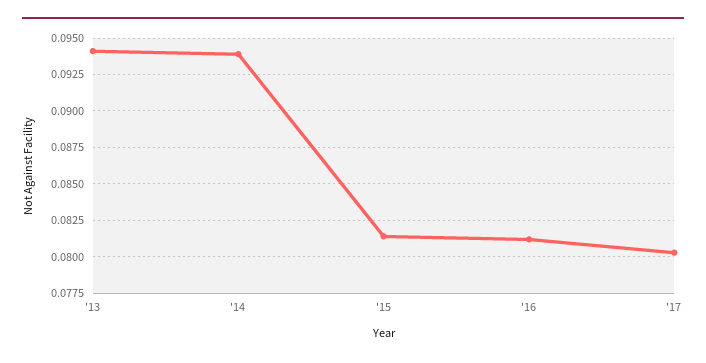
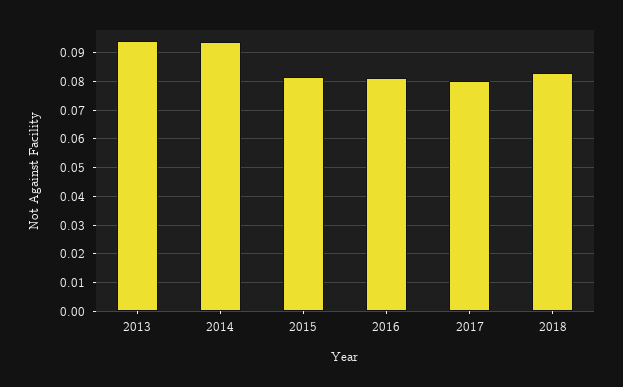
2018: none -> 0.0825

